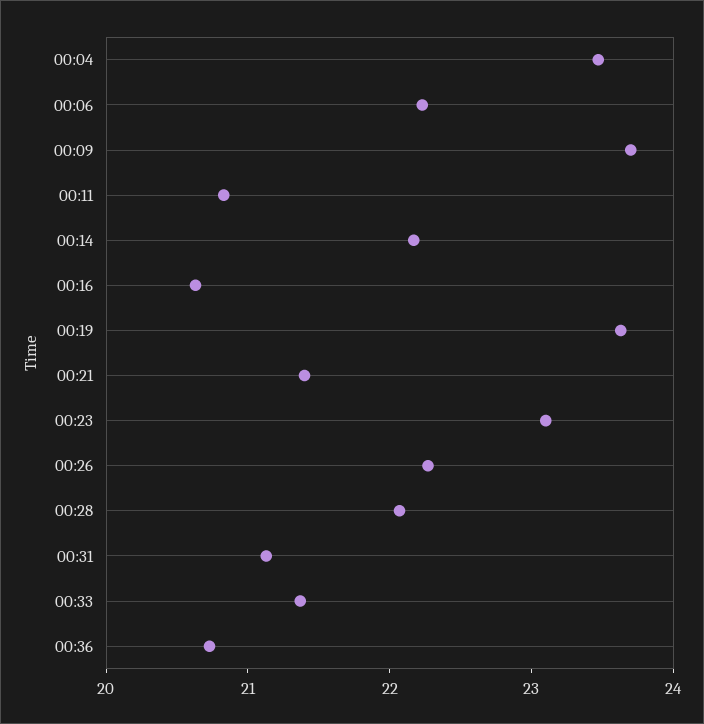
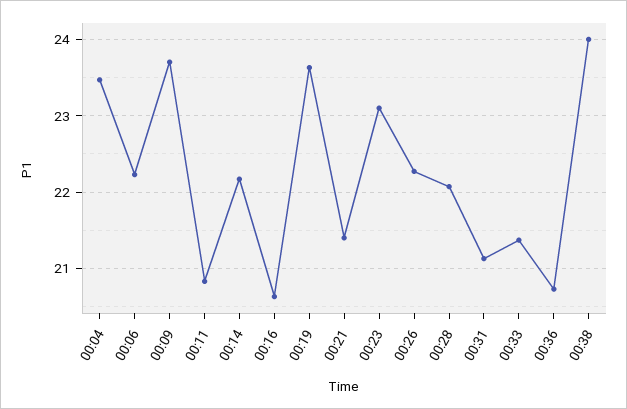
00:38: none -> 24

